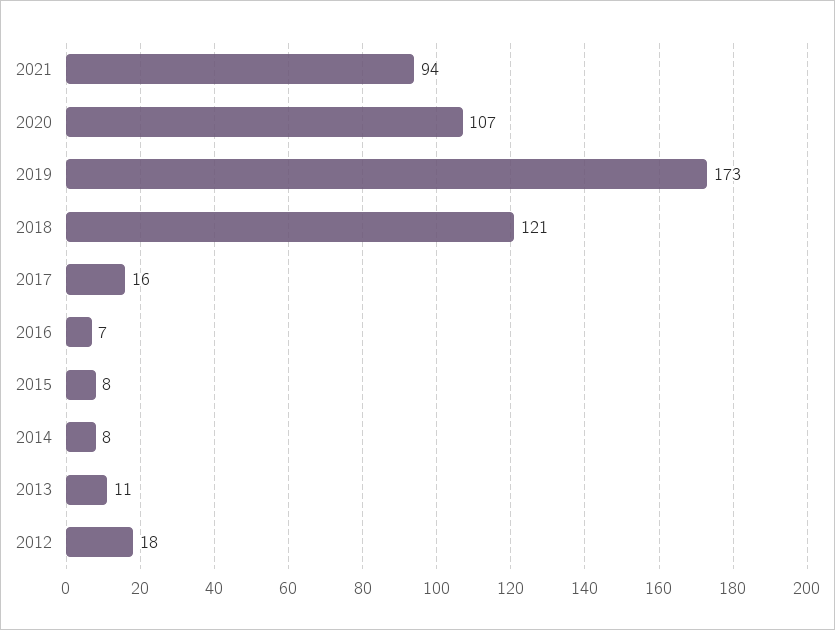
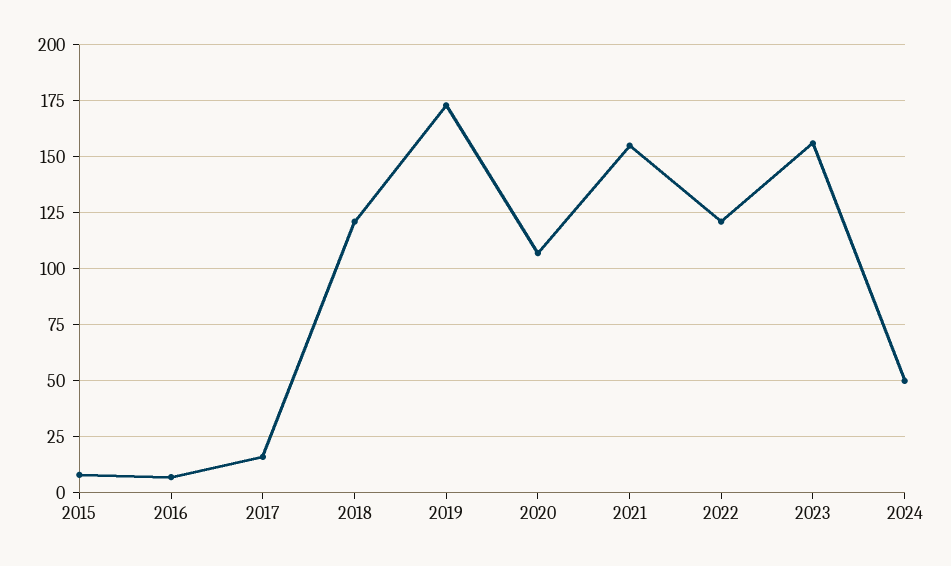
2021: 94 -> 155
2014: 8 -> none
2013: 11 -> none
2012: 18 -> none
2022: none -> 120
2023: none -> 155
2024: none -> 50

